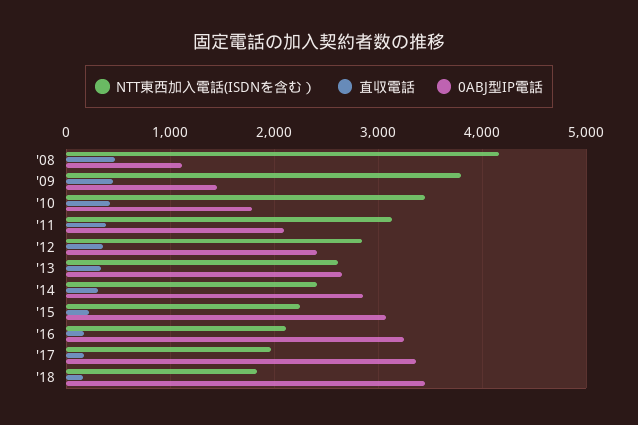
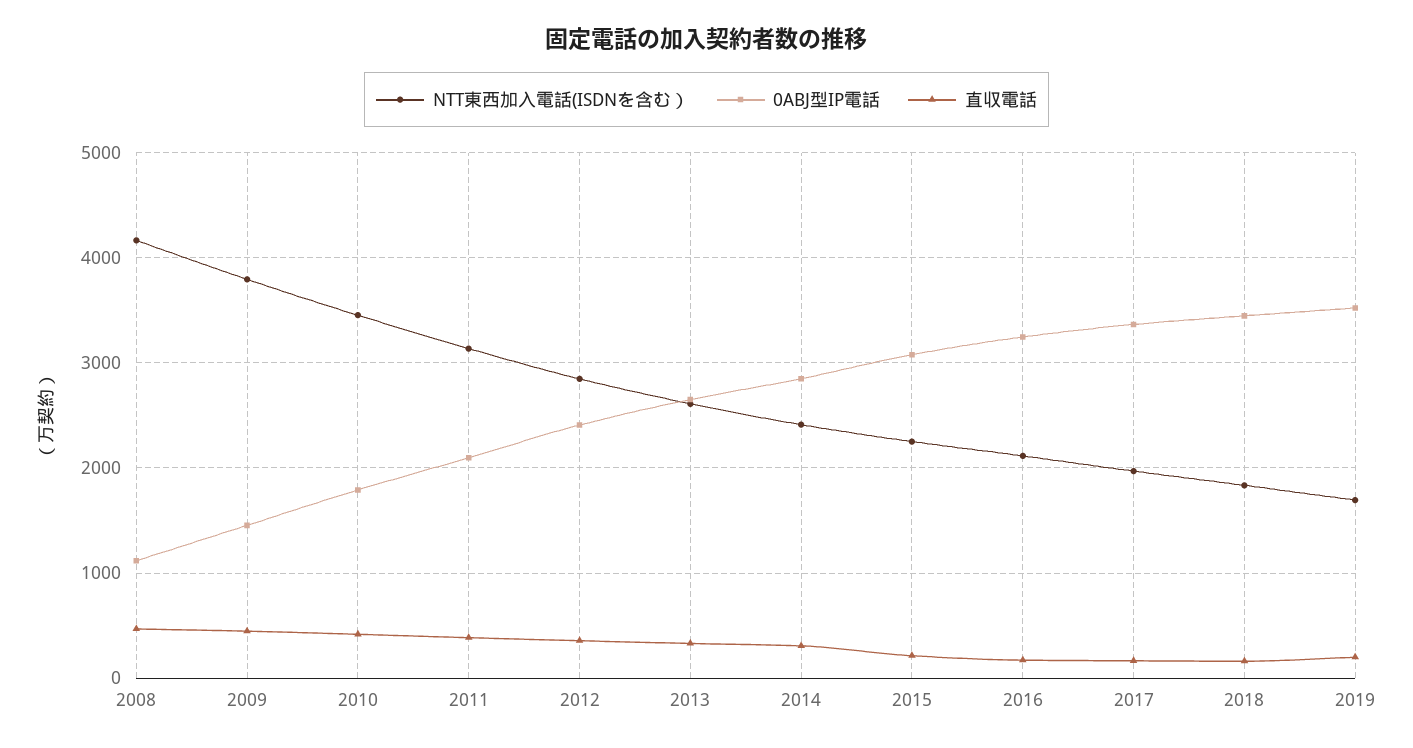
NTT東西加入電話(ISDNを含む）, 2019: none -> 1700
0ABJ型IP電話, 2019: none -> 3500
直収電話, 2019: none -> 200

